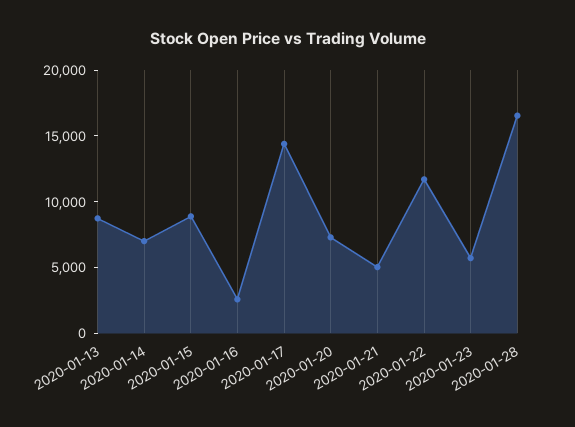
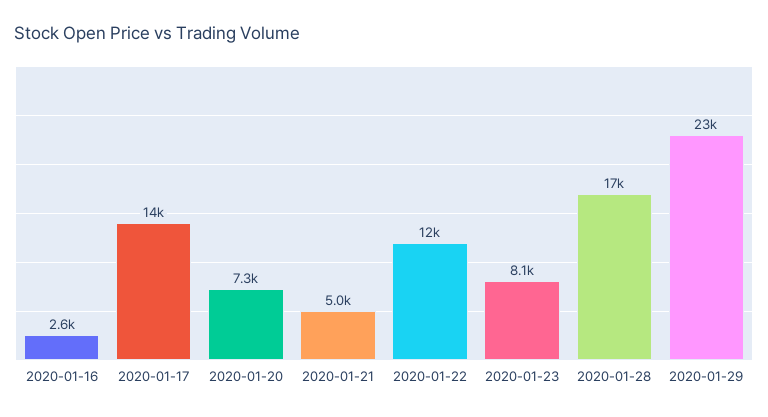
2020-01-13: 9000 -> none
2020-01-14: 7000 -> none
2020-01-15: 9000 -> none
2020-01-23: 6000 -> 8100
2020-01-29: none -> 23000

